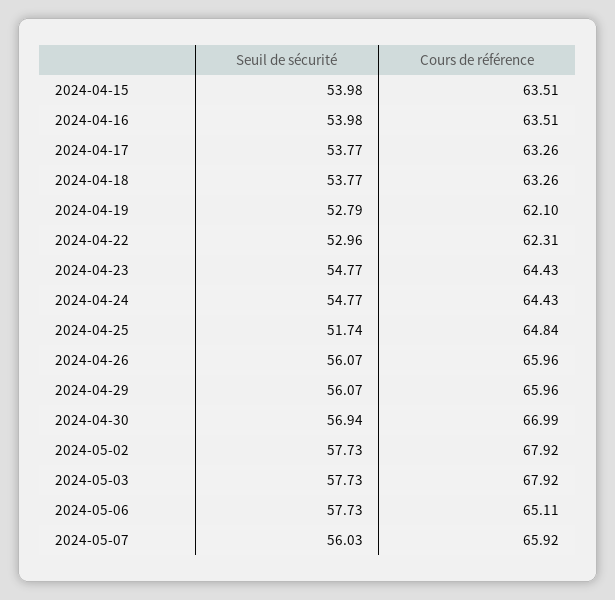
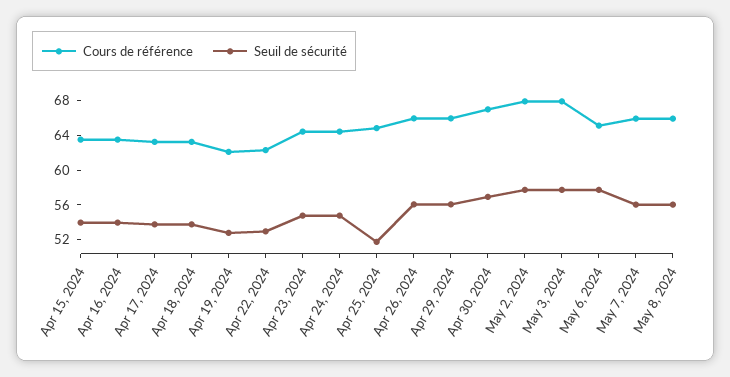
Cours de référence, May 8, 2024: none -> 66
Seuil de sécurité, May 8, 2024: none -> 56

